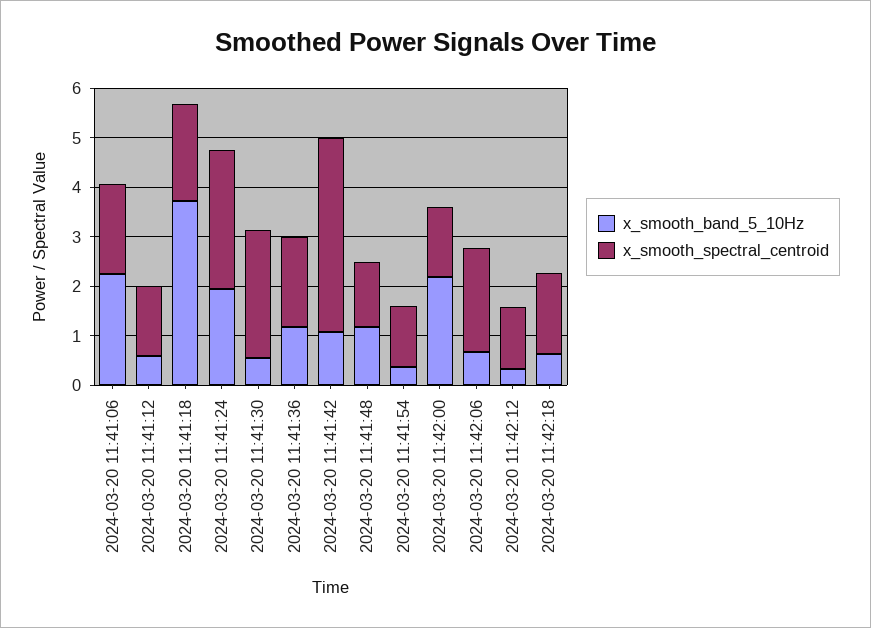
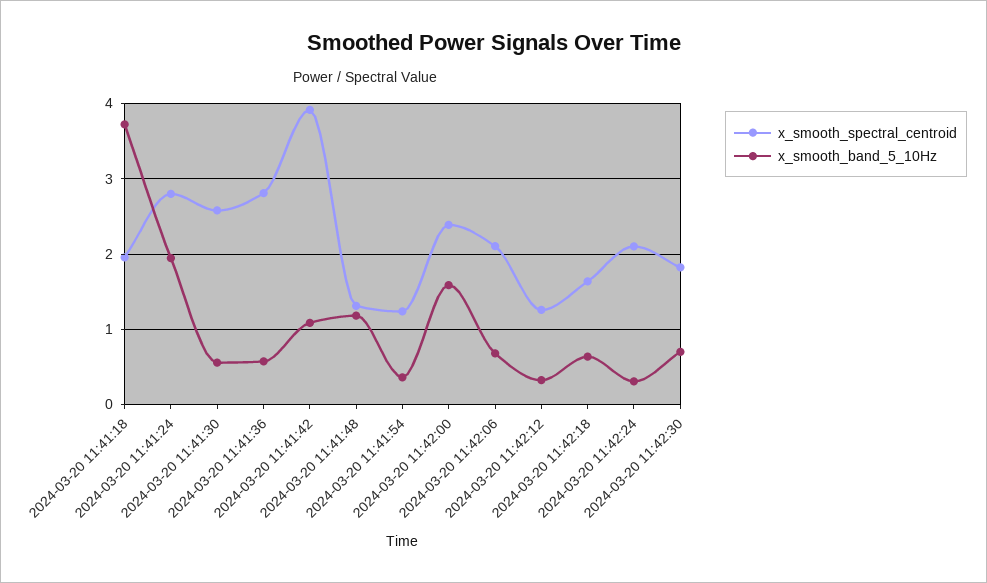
x_smooth_band_5_10Hz, 2024-03-20 11:41:06: 2.2 -> none
x_smooth_spectral_centroid, 2024-03-20 11:41:06: 1.8 -> none
x_smooth_band_5_10Hz, 2024-03-20 11:41:12: 0.6 -> none
x_smooth_spectral_centroid, 2024-03-20 11:41:12: 1.4 -> none
x_smooth_band_5_10Hz, 2024-03-20 11:41:36: 1.2 -> 0.6
x_smooth_spectral_centroid, 2024-03-20 11:41:36: 1.8 -> 2.8
x_smooth_band_5_10Hz, 2024-03-20 11:42:00: 2.2 -> 1.6
x_smooth_spectral_centroid, 2024-03-20 11:42:00: 1.4 -> 2.4
x_smooth_spectral_centroid, 2024-03-20 11:42:24: none -> 2.1
x_smooth_band_5_10Hz, 2024-03-20 11:42:24: none -> 0.3
x_smooth_spectral_centroid, 2024-03-20 11:42:30: none -> 1.8
x_smooth_band_5_10Hz, 2024-03-20 11:42:30: none -> 0.7

